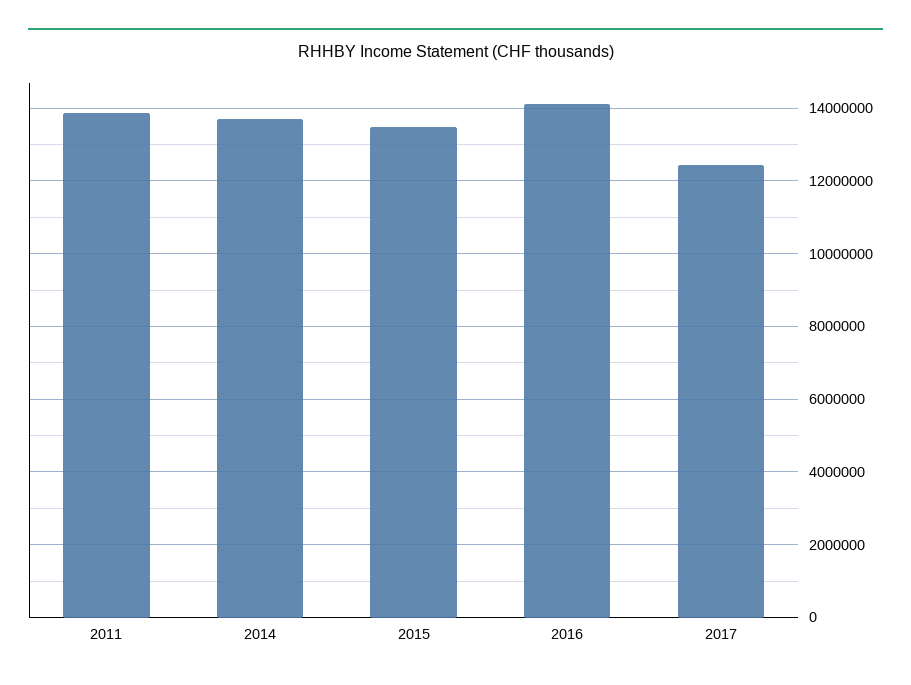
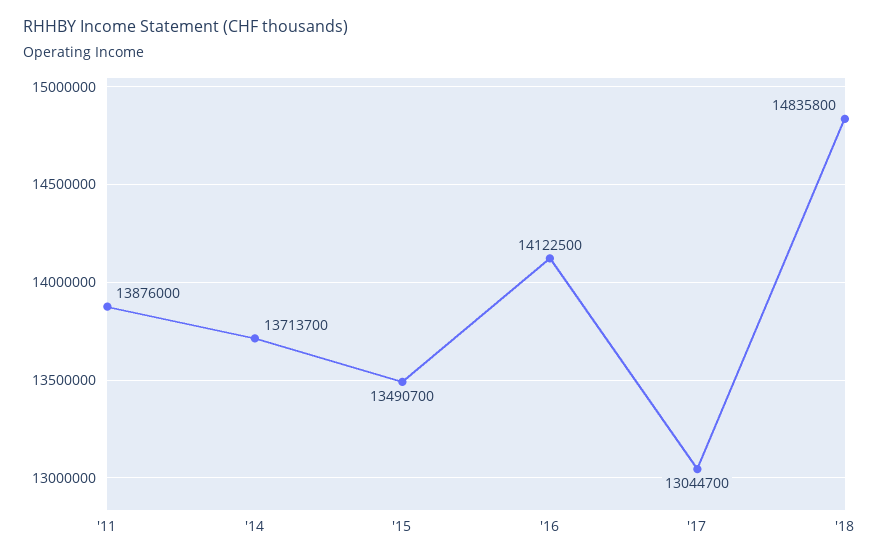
2017: 12400000 -> 13044700
'18: none -> 14835800

